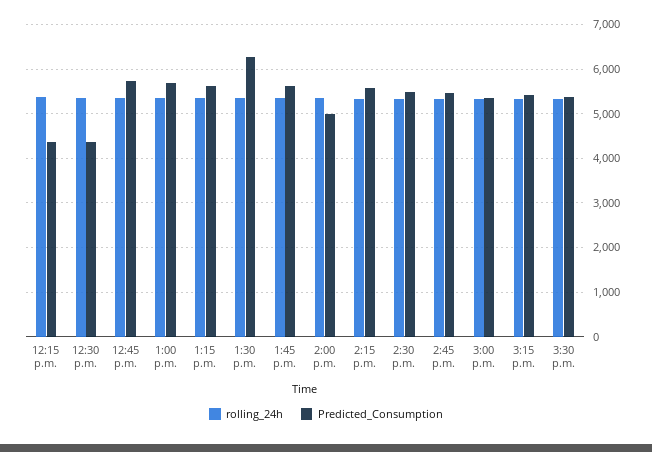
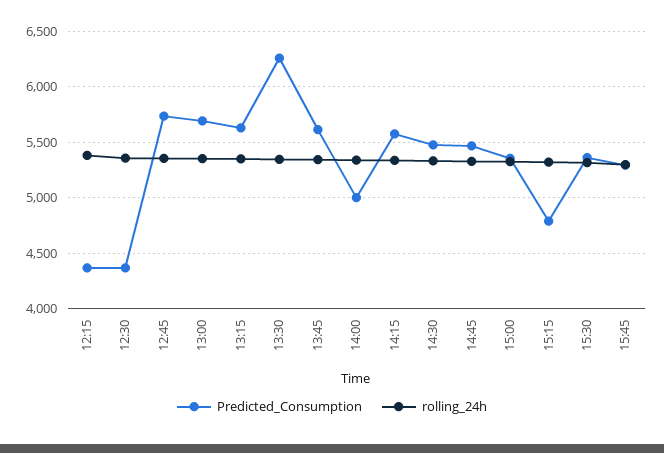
Predicted_Consumption, 3:15 p.m.: 5400 -> 4800
Predicted_Consumption, 15:45: none -> 5300
rolling_24h, 15:45: none -> 5300

